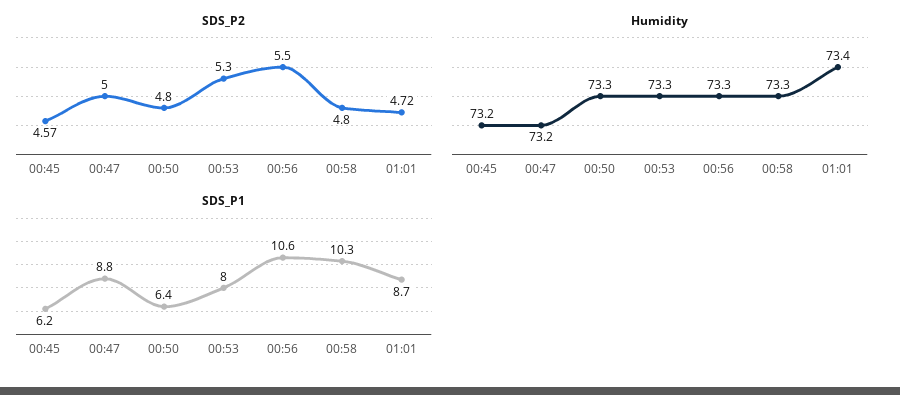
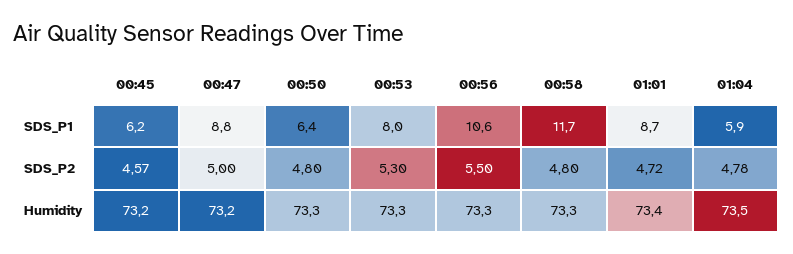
SDS_P1, 00:58: 10.3 -> 11.7
SDS_P1, 01:04: none -> 5.9
SDS_P2, 01:04: none -> 4.78
Humidity, 01:04: none -> 73.5

